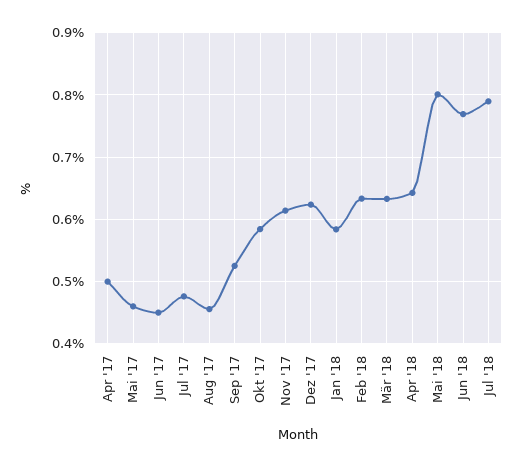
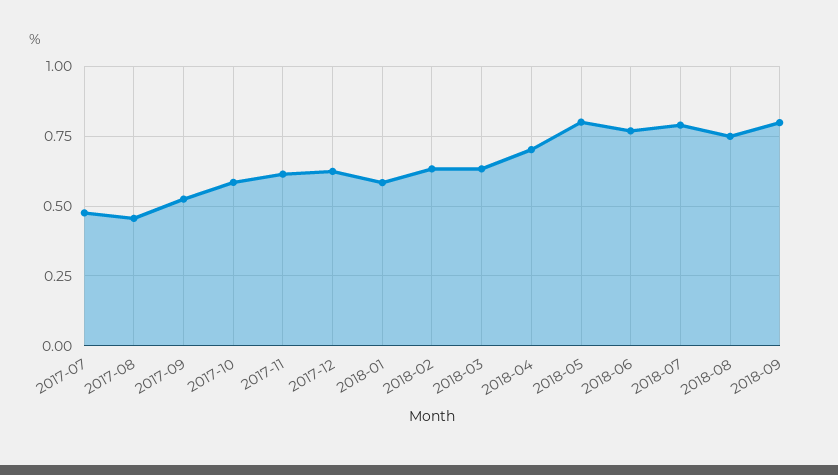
Apr '17: 0.5 -> none
Mai '17: 0.46 -> none
Jun '17: 0.45 -> none
Apr '18: 0.64 -> 0.7
2018-08: none -> 0.75
2018-09: none -> 0.8

